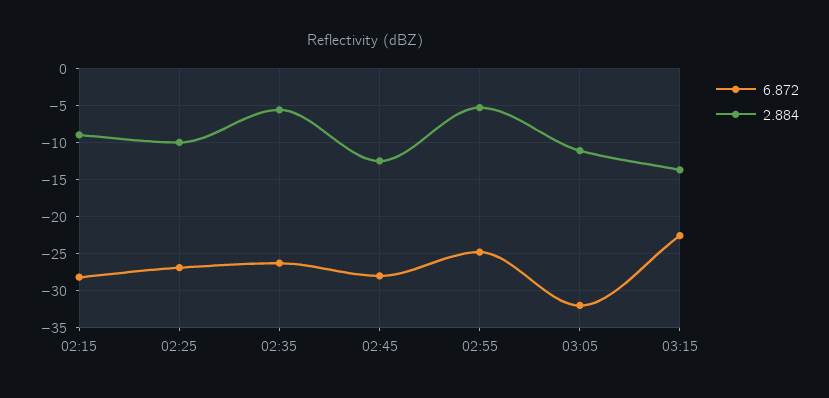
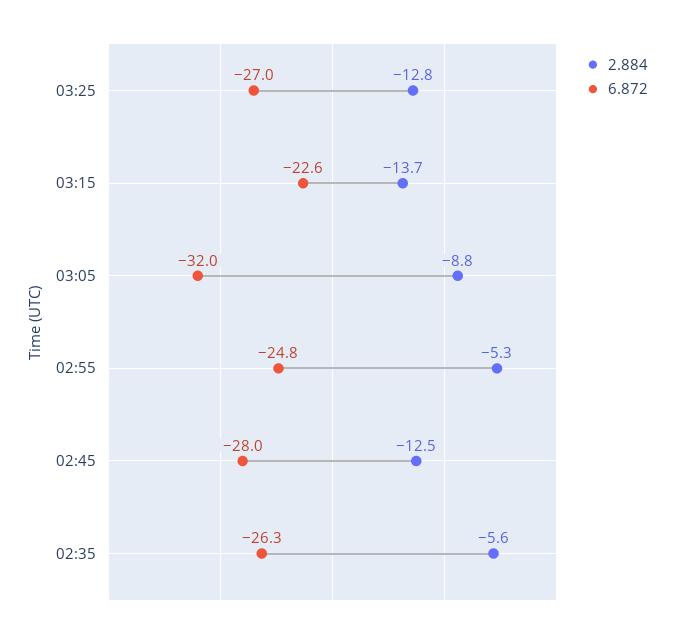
6.872, 02:15: -28 -> none
2.884, 02:15: -9 -> none
6.872, 02:25: -27 -> none
2.884, 02:25: -10 -> none
2.884, 03:05: -11 -> -8.8
2.884, 03:25: none -> -12.8
6.872, 03:25: none -> -27

